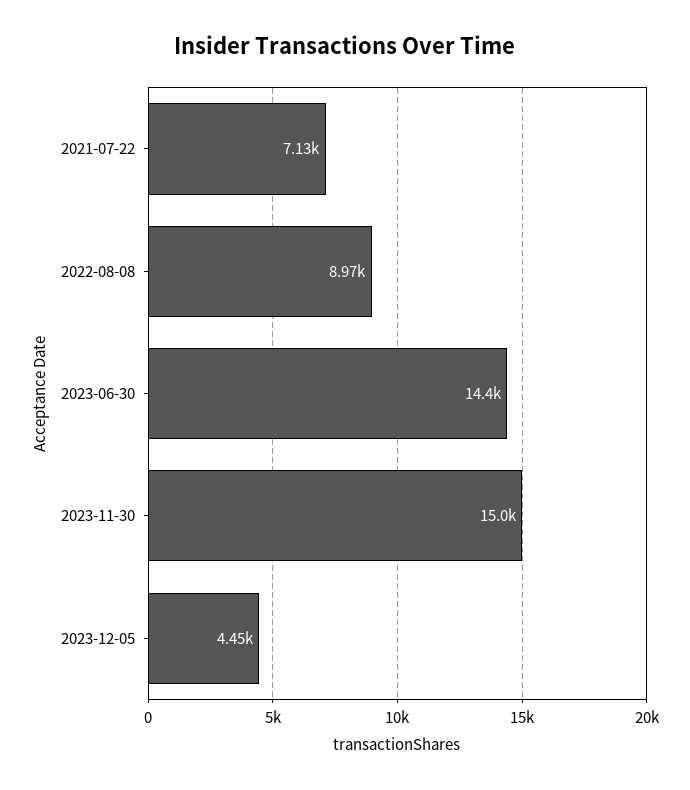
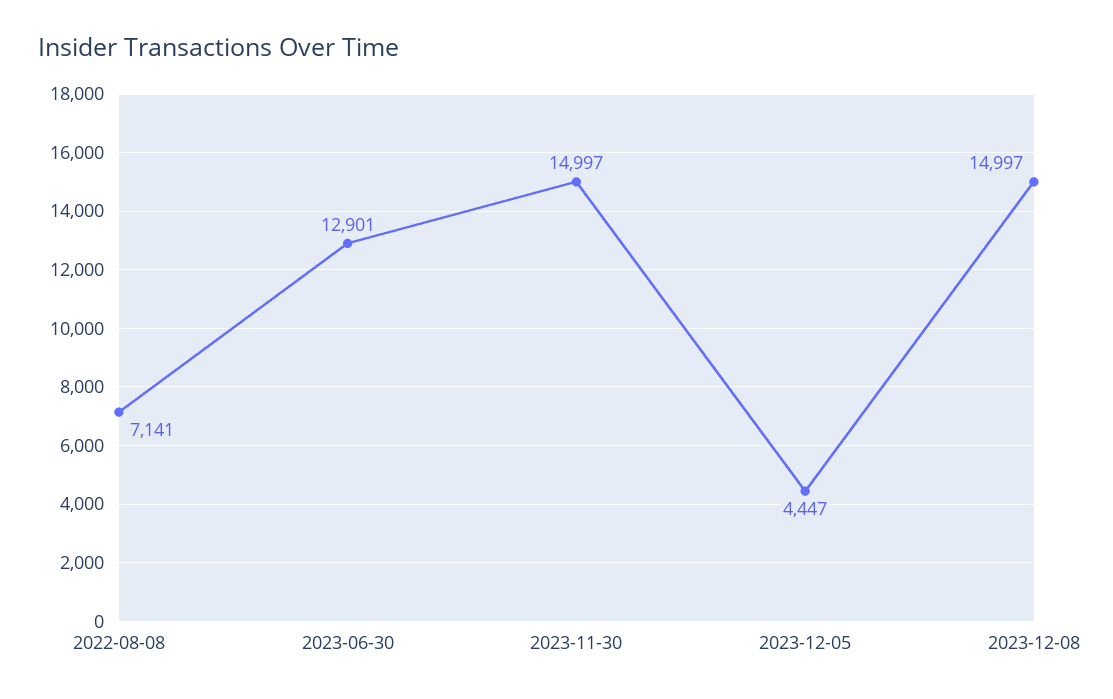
2021-07-22: 7130 -> none
2022-08-08: 8970 -> 7141
2023-06-30: 14400 -> 12901
2023-12-08: none -> 14997

